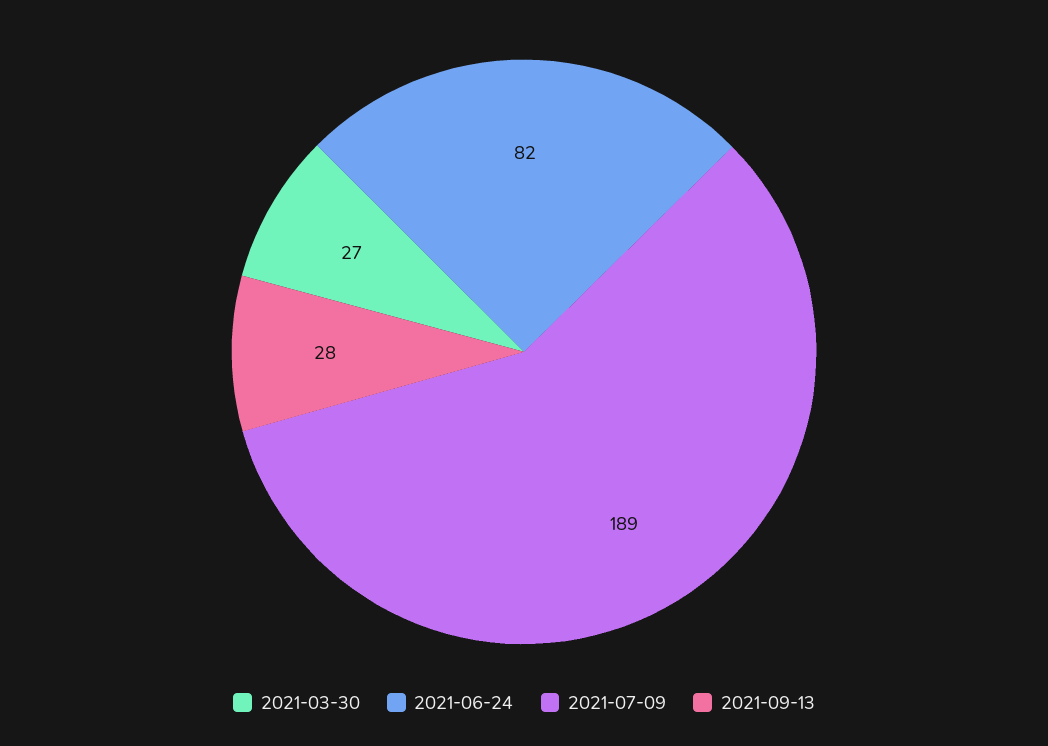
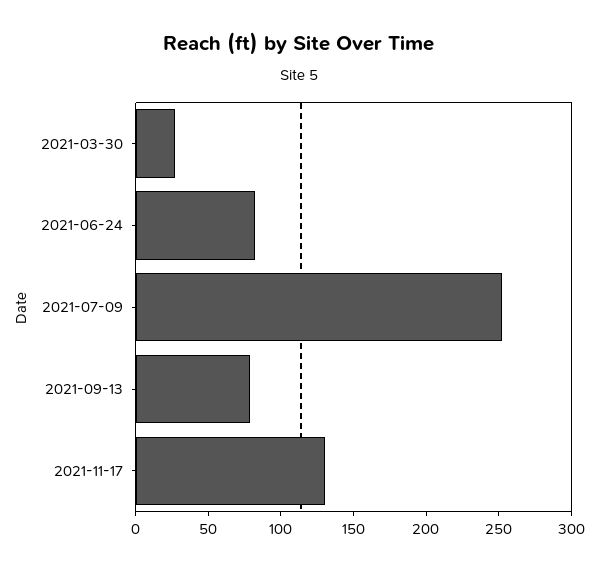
2021-07-09: 189 -> 250
2021-09-13: 28 -> 80
2021-11-17: none -> 130

